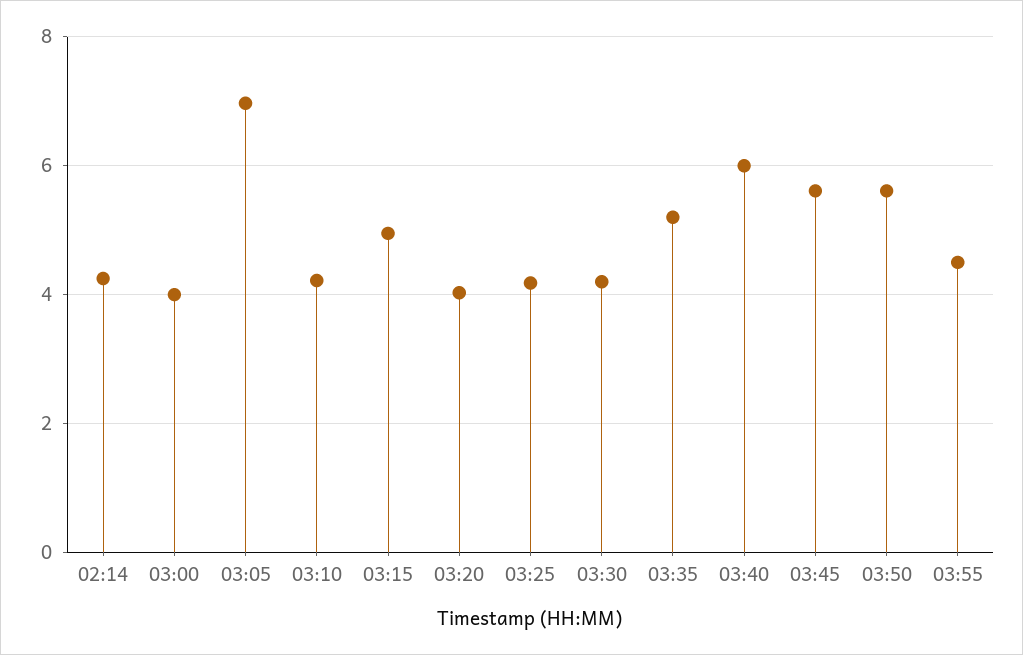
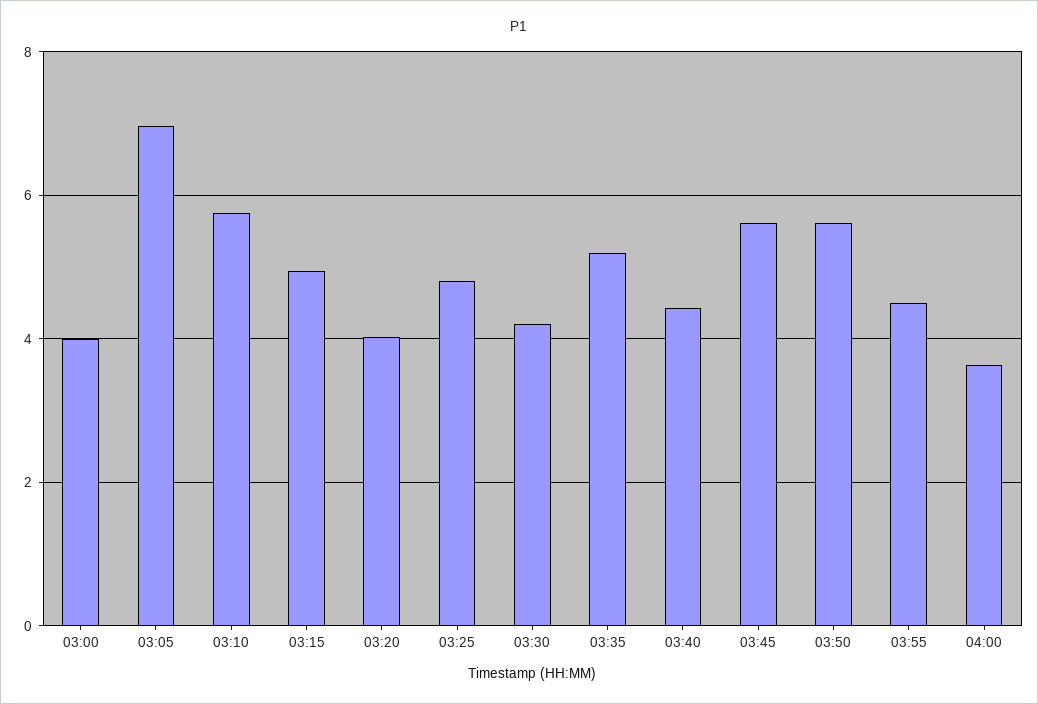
02:14: 4.2 -> none
03:10: 4.2 -> 5.8
03:25: 4.2 -> 4.8
03:40: 6 -> 4.4
04:00: none -> 3.6

